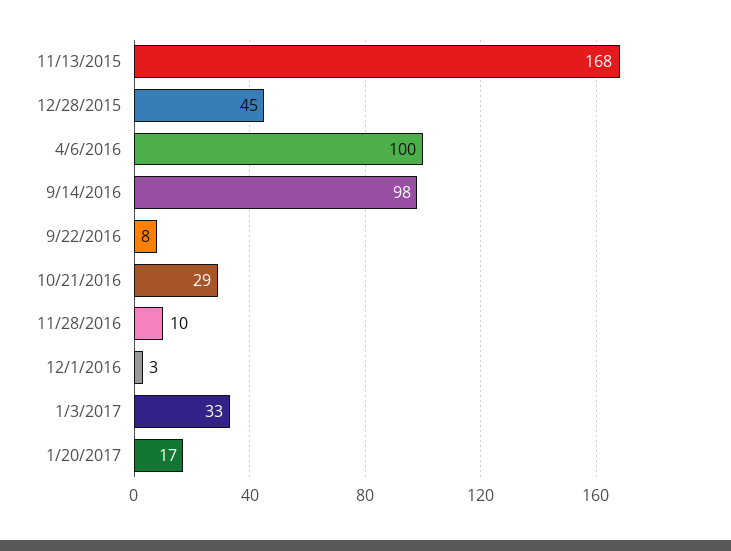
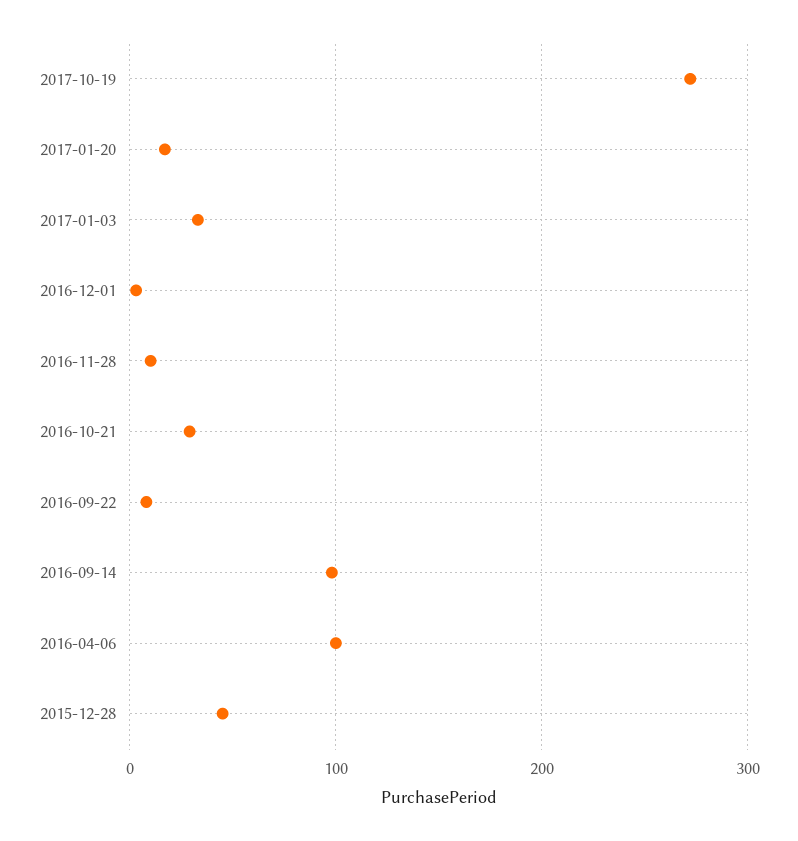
11/13/2015: 168 -> none
2017-10-19: none -> 270

